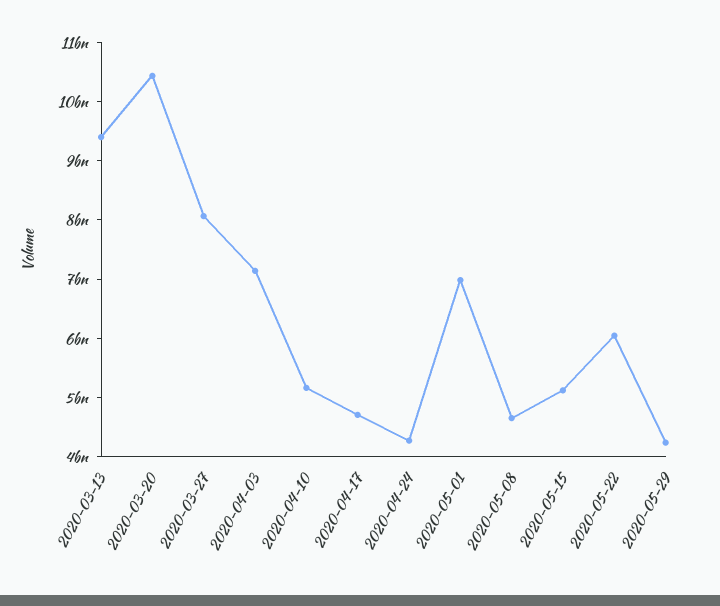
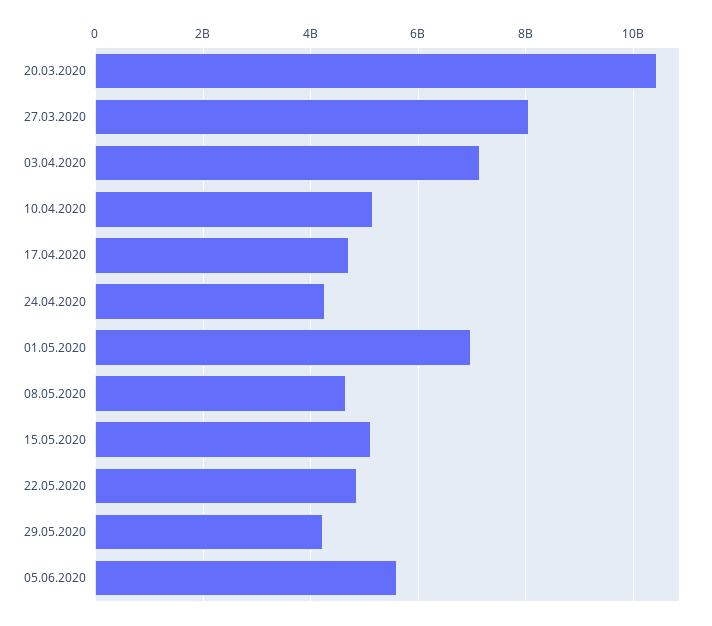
2020-03-13: 9400000000 -> none
2020-05-22: 6000000000 -> 4800000000
05.06.2020: none -> 5600000000

